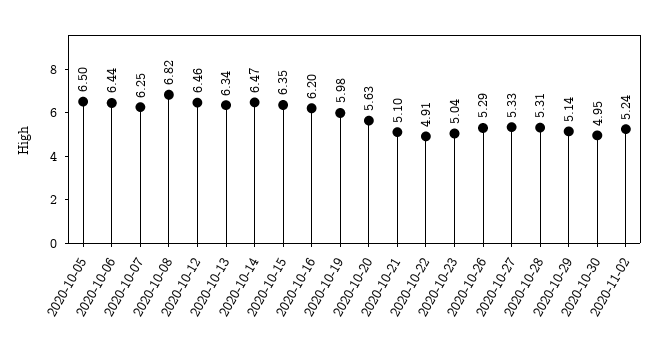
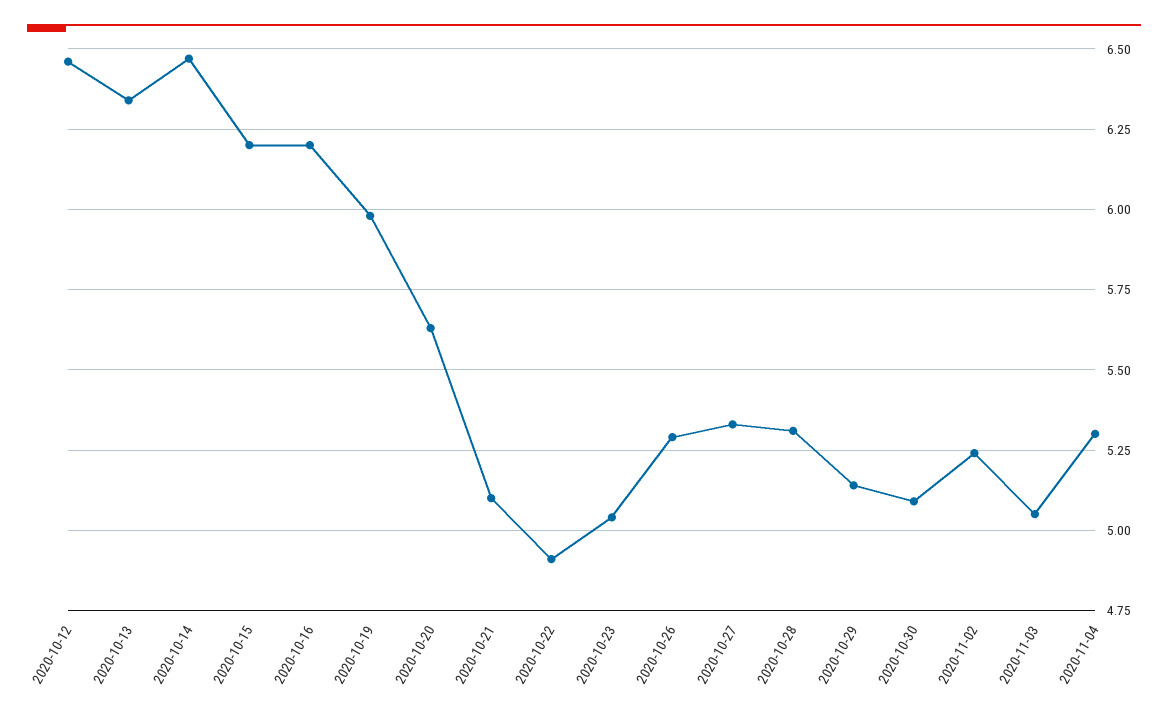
2020-10-05: 6.5 -> none
2020-10-06: 6.44 -> none
2020-10-07: 6.25 -> none
2020-10-08: 6.82 -> none
2020-10-15: 6.35 -> 6.2
2020-10-30: 4.95 -> 5.1
2020-11-03: none -> 5.05
2020-11-04: none -> 5.3

